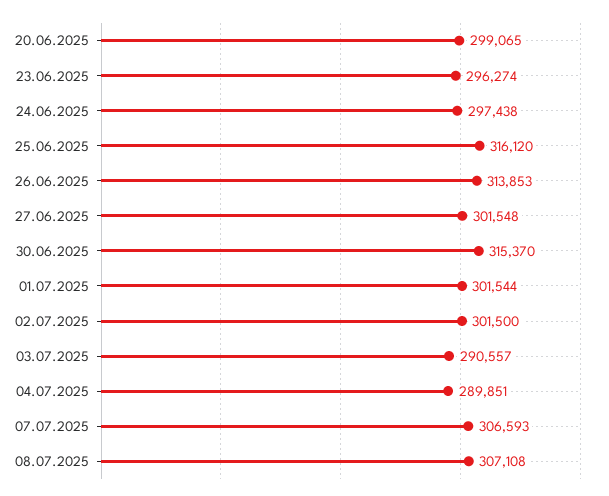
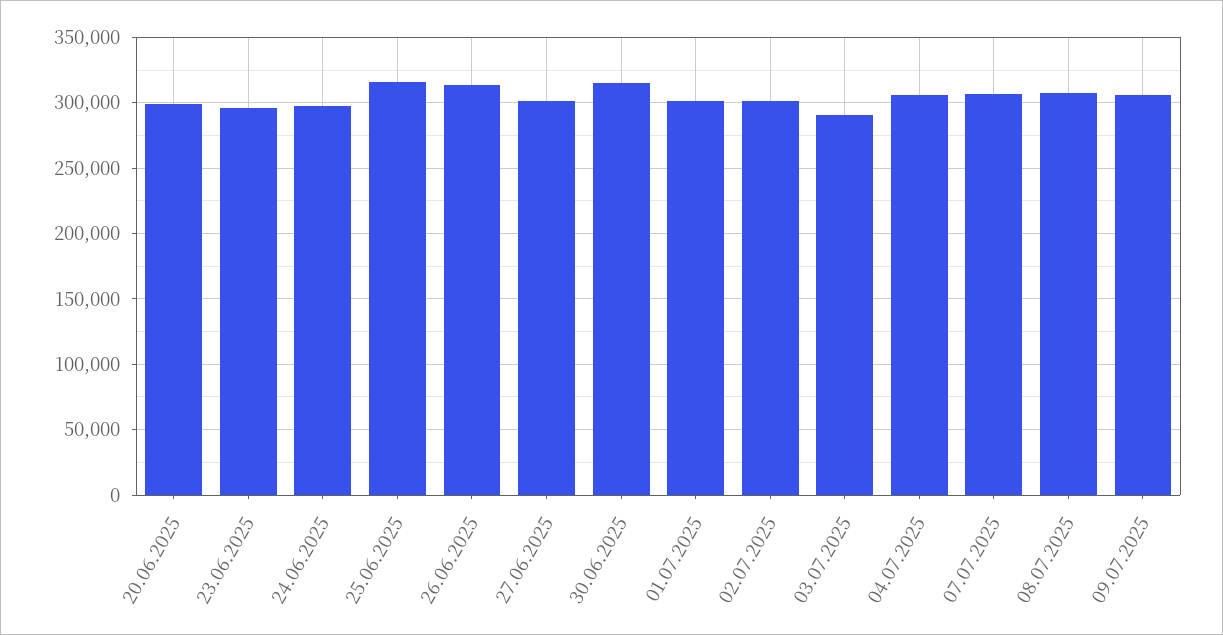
04.07.2025: 289851 -> 305000
09.07.2025: none -> 305000

